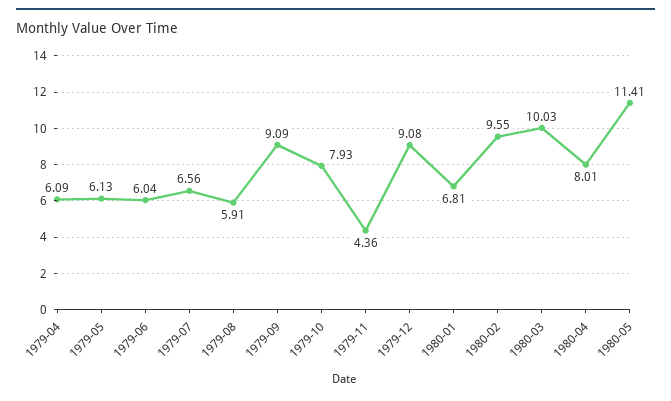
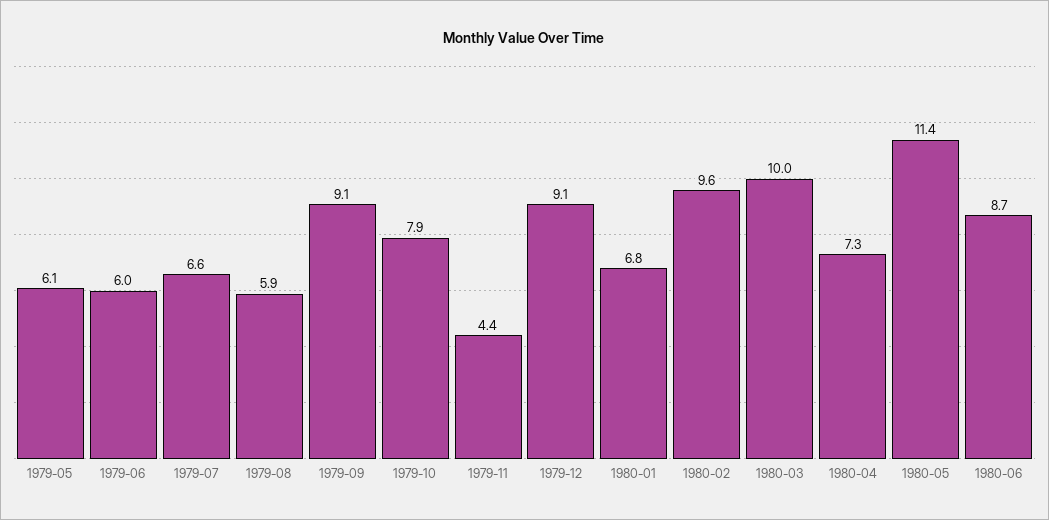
1979-04: 6.09 -> none
1980-04: 8.01 -> 7.3
1980-06: none -> 8.7

